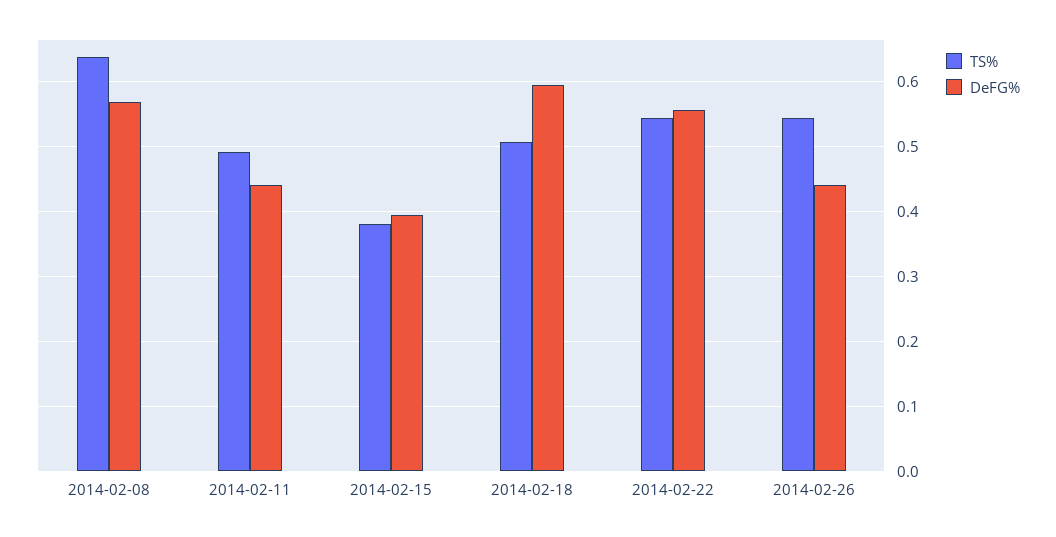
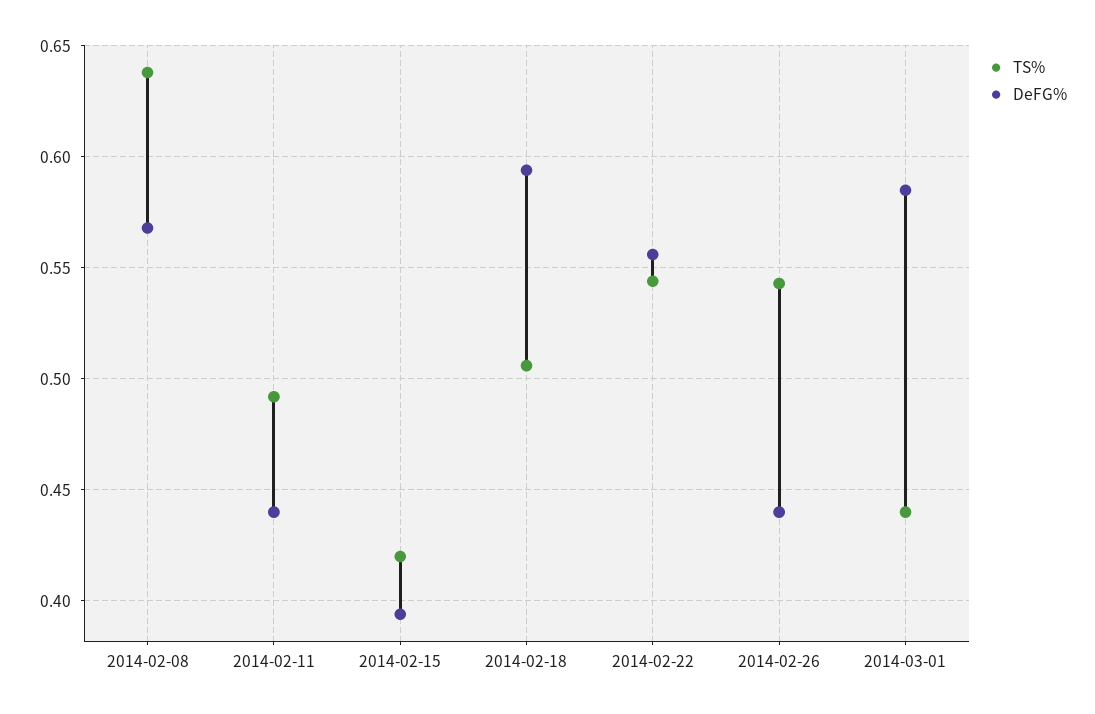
TS%, 2014-02-15: 0.38 -> 0.42
TS%, 2014-03-01: none -> 0.44
DeFG%, 2014-03-01: none -> 0.585

